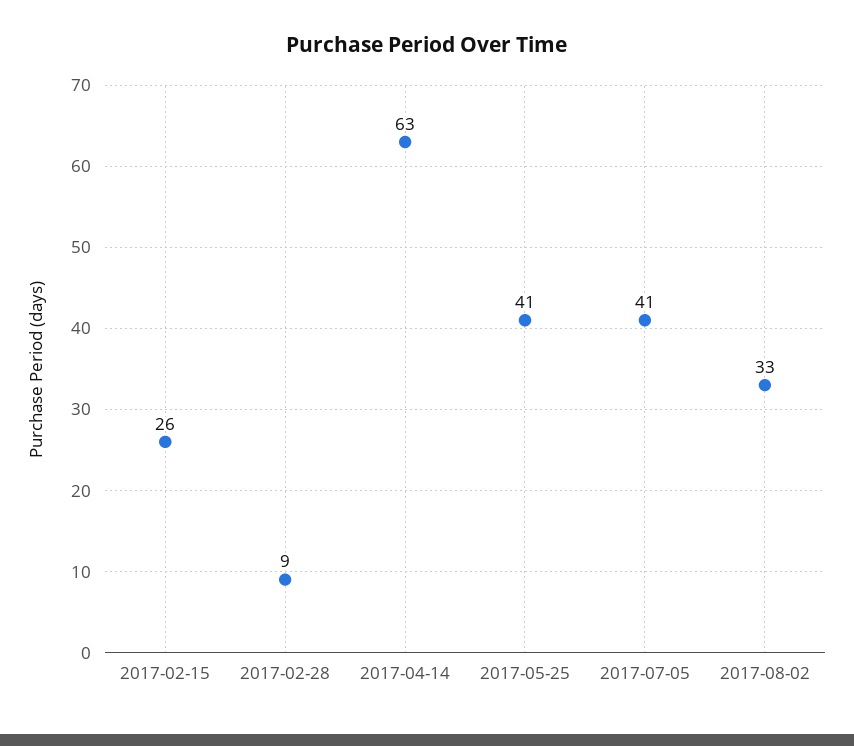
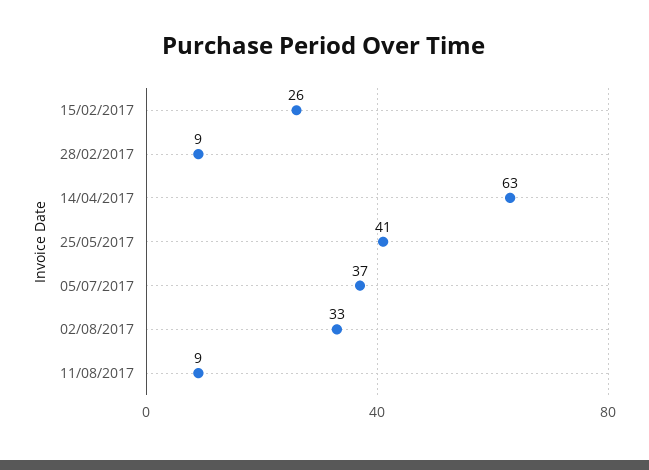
2017-07-05: 41 -> 37
11/08/2017: none -> 9

